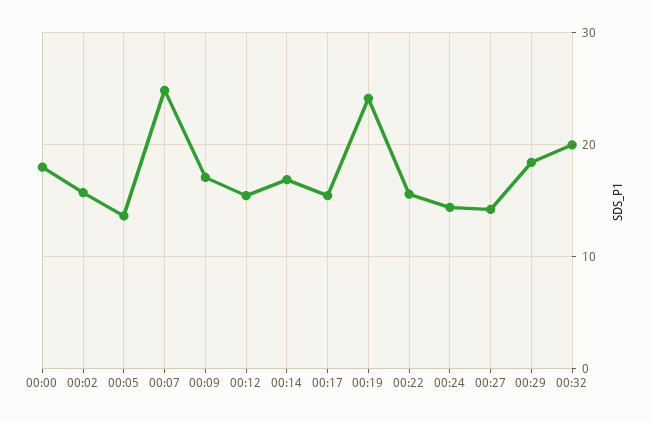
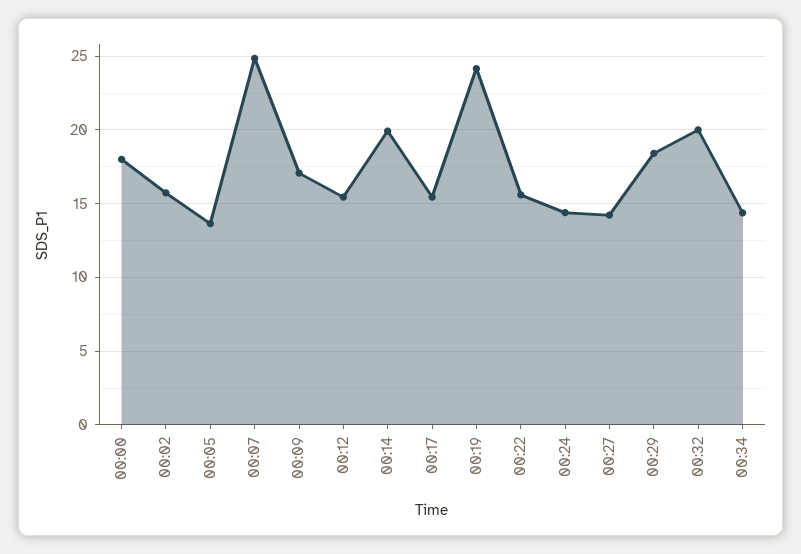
00:14: 17 -> 20
00:34: none -> 14.5

